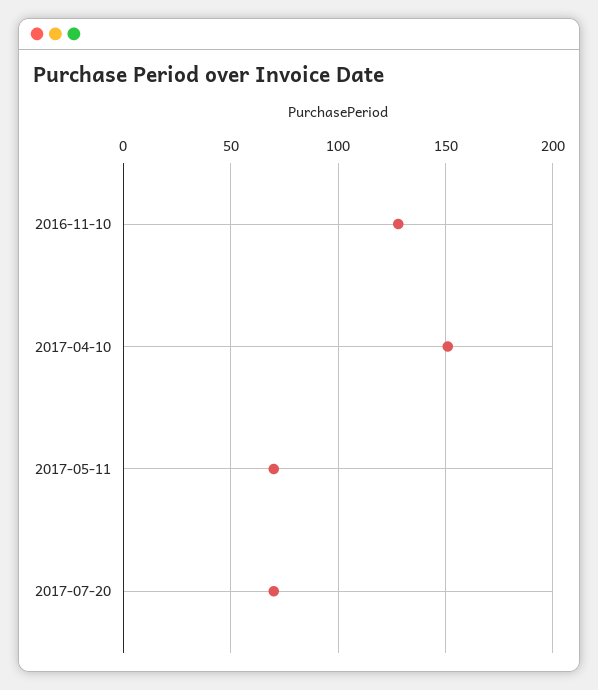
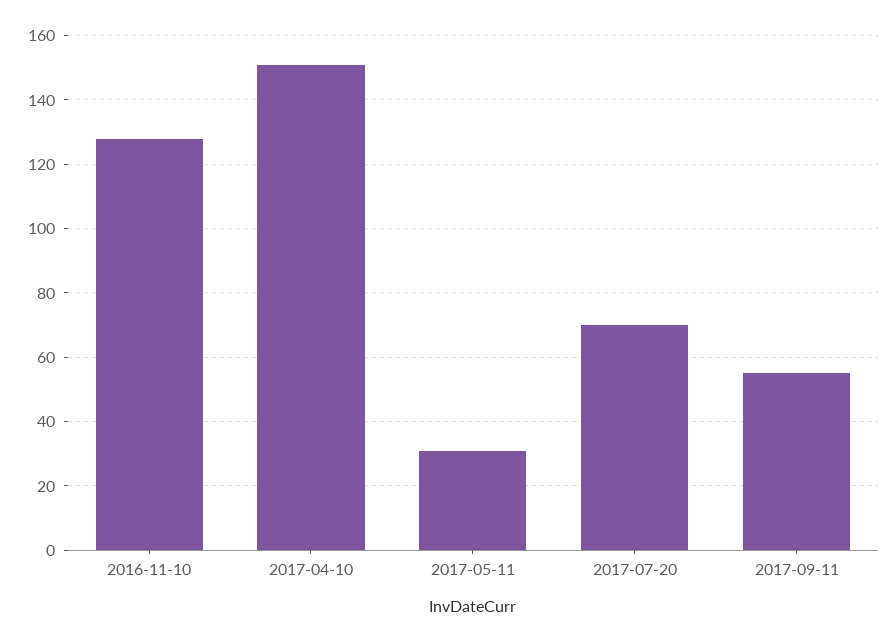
2017-05-11: 70 -> 30
2017-09-11: none -> 55

